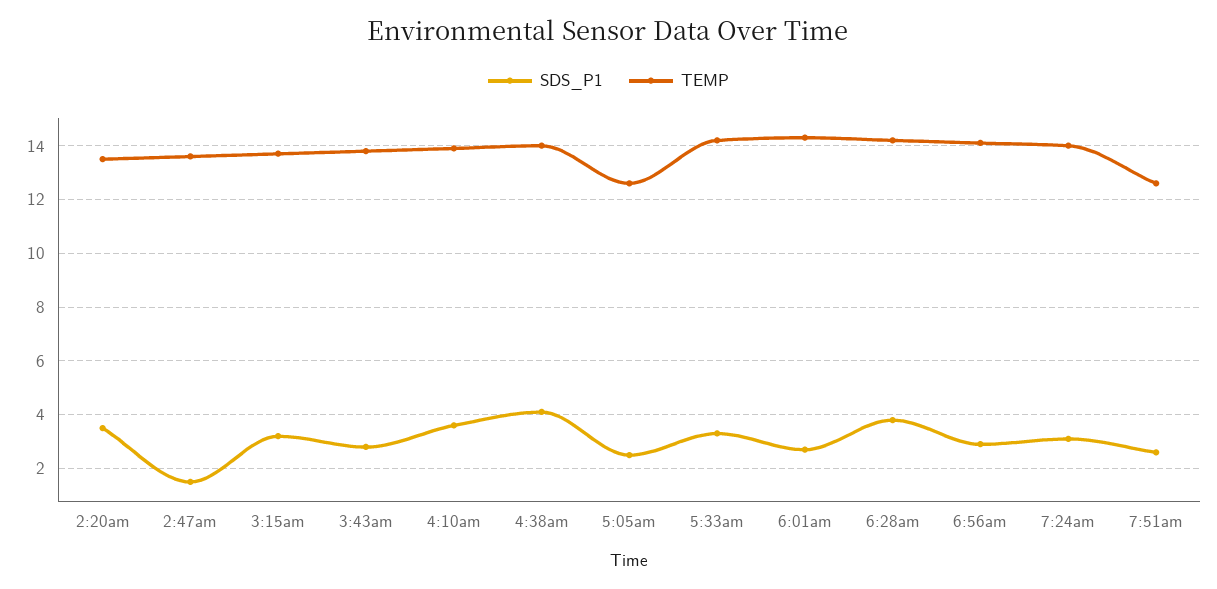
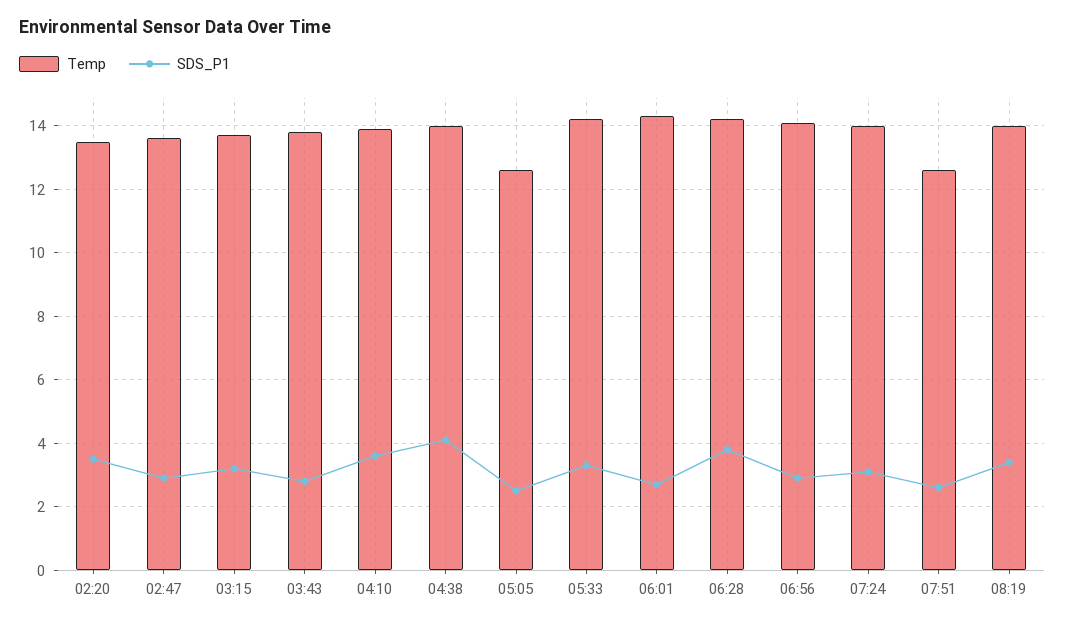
SDS_P1, 2:47am: 1.5 -> 3
TEMP, 08:19: none -> 14
SDS_P1, 08:19: none -> 3.5

